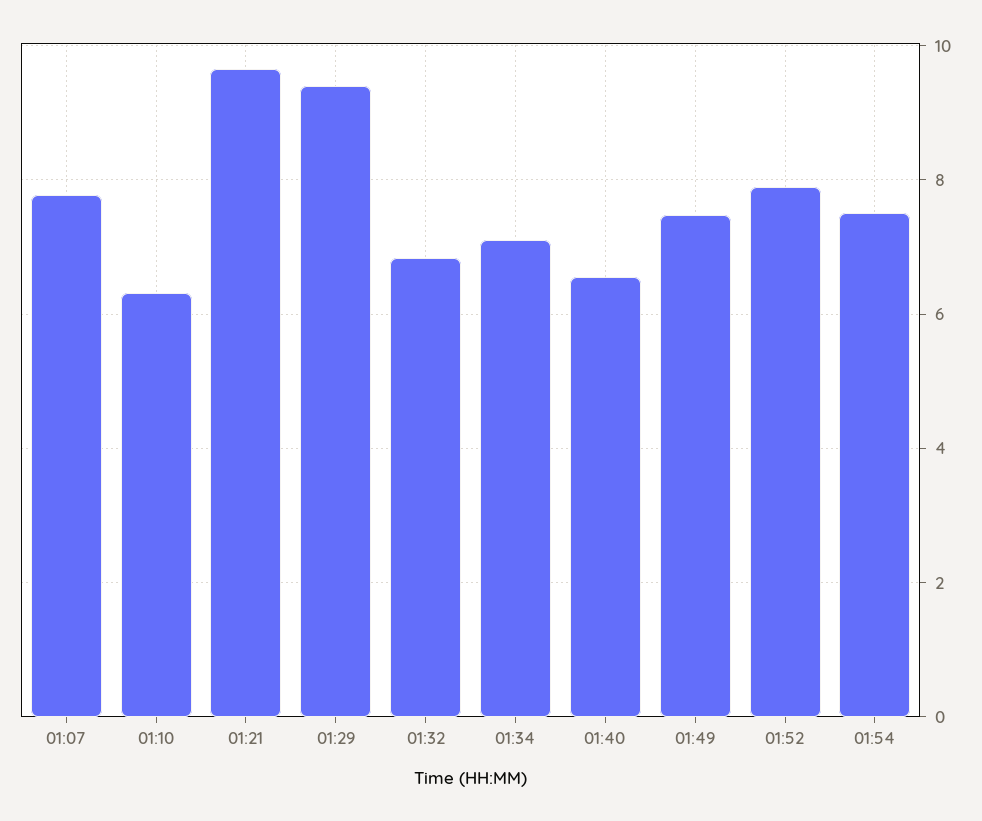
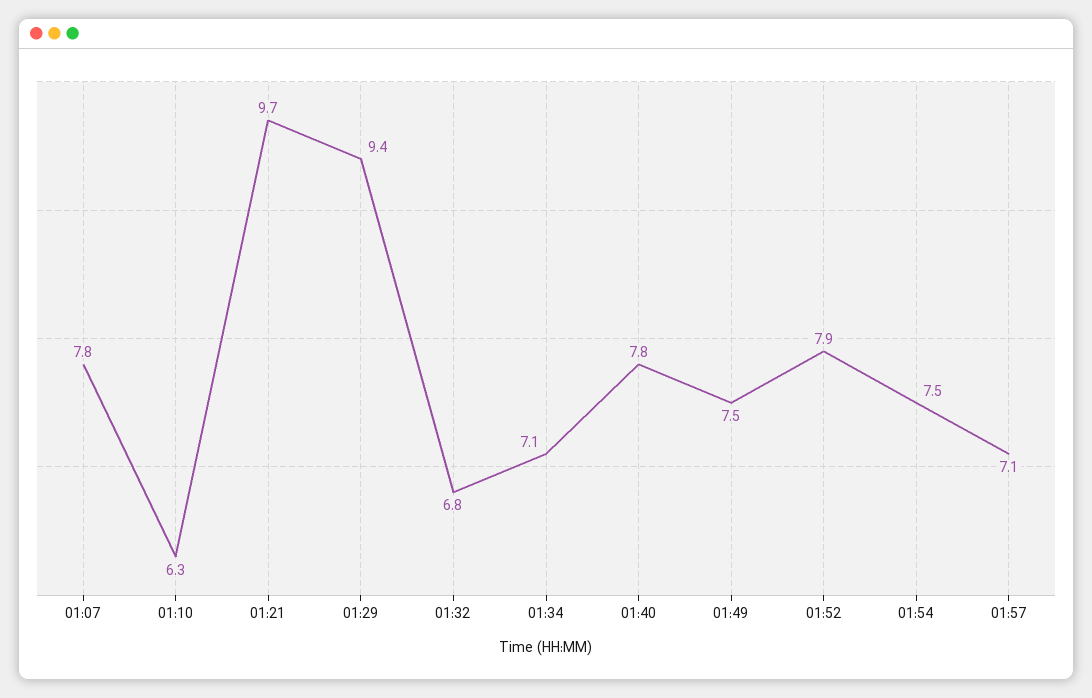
01:40: 6.6 -> 7.8
01:57: none -> 7.1

